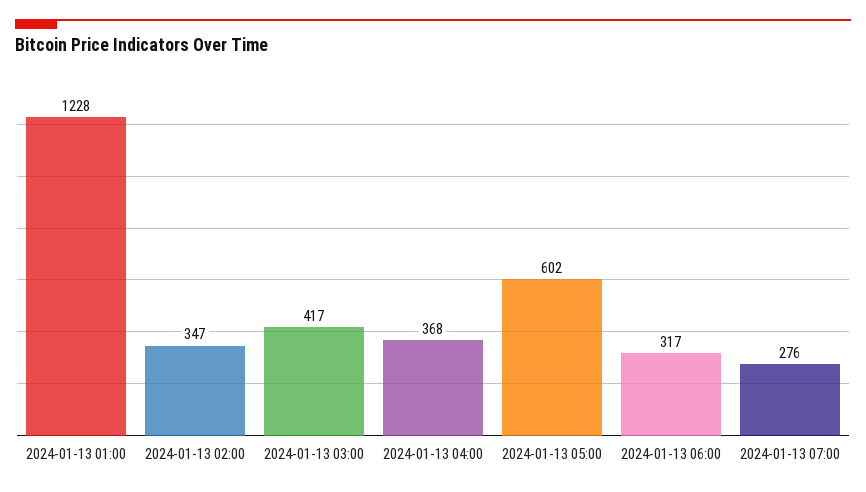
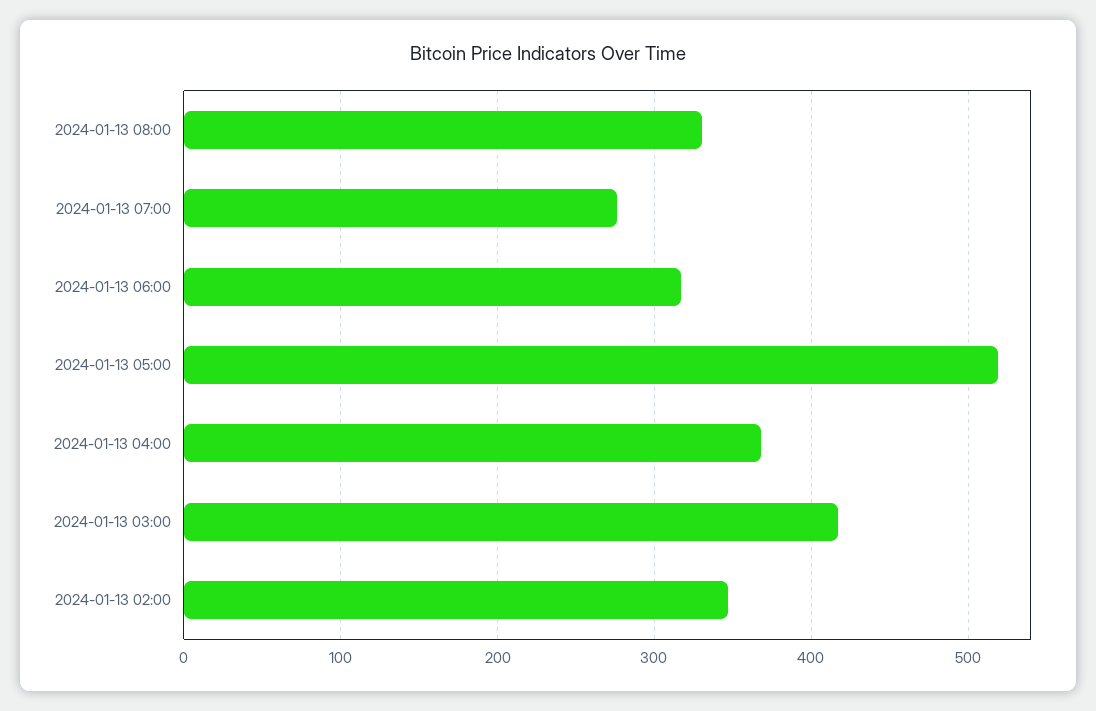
2024-01-13 01:00: 1228 -> none
2024-01-13 05:00: 602 -> 520
2024-01-13 08:00: none -> 330

